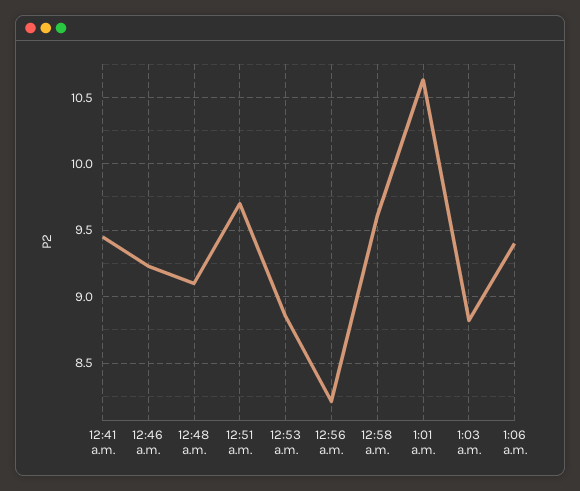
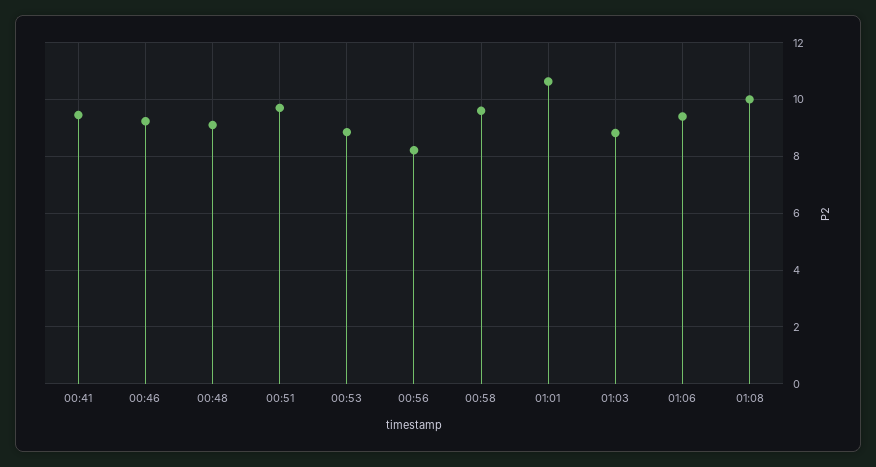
01:08: none -> 10

